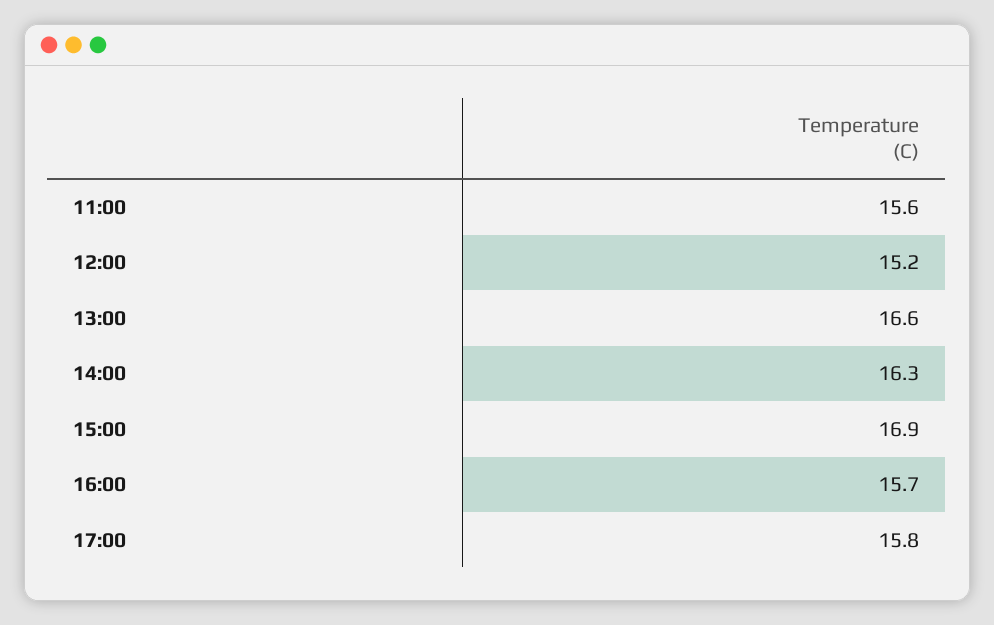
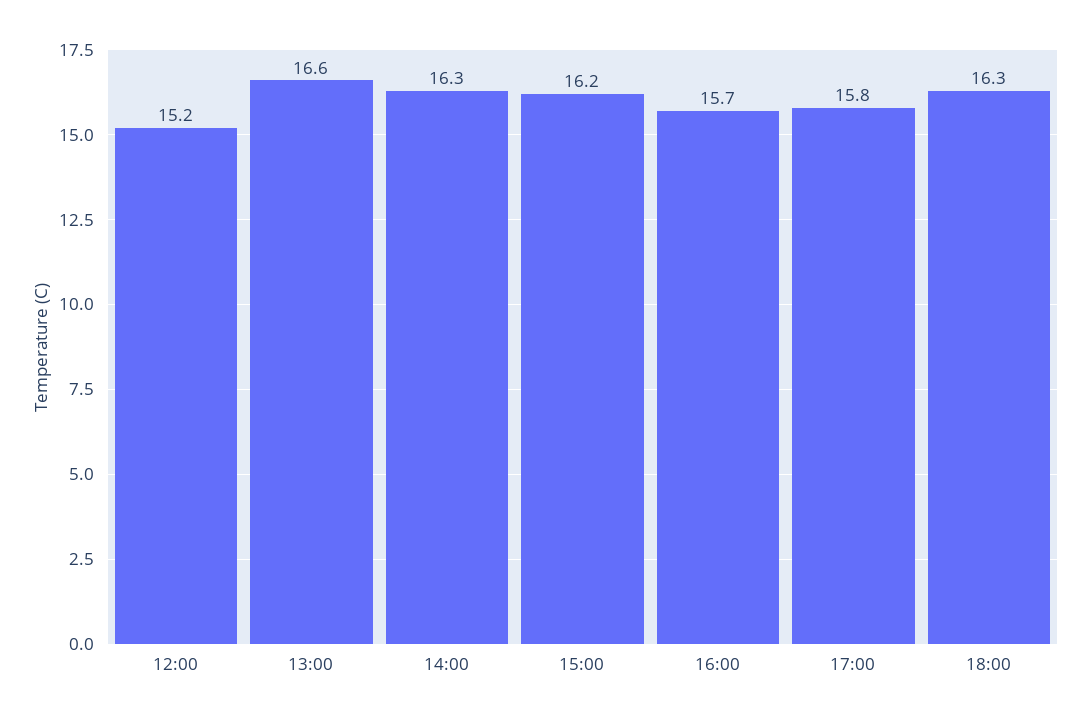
11:00: 15.6 -> none
15:00: 16.9 -> 16.2
18:00: none -> 16.3

